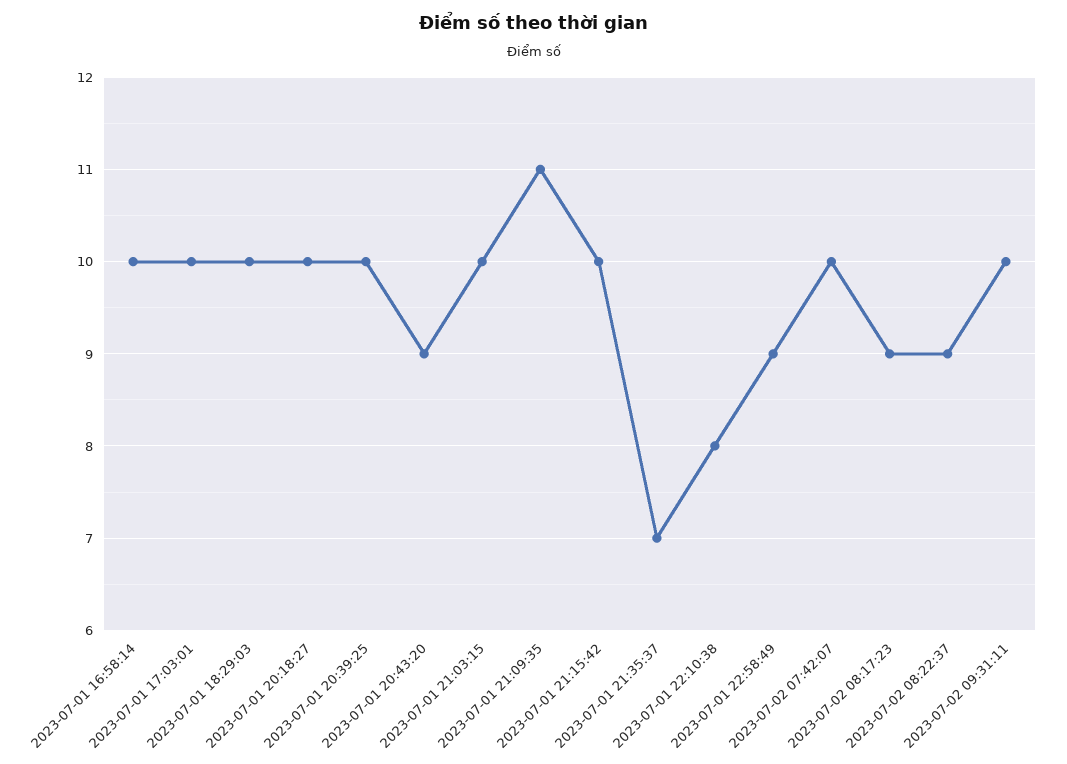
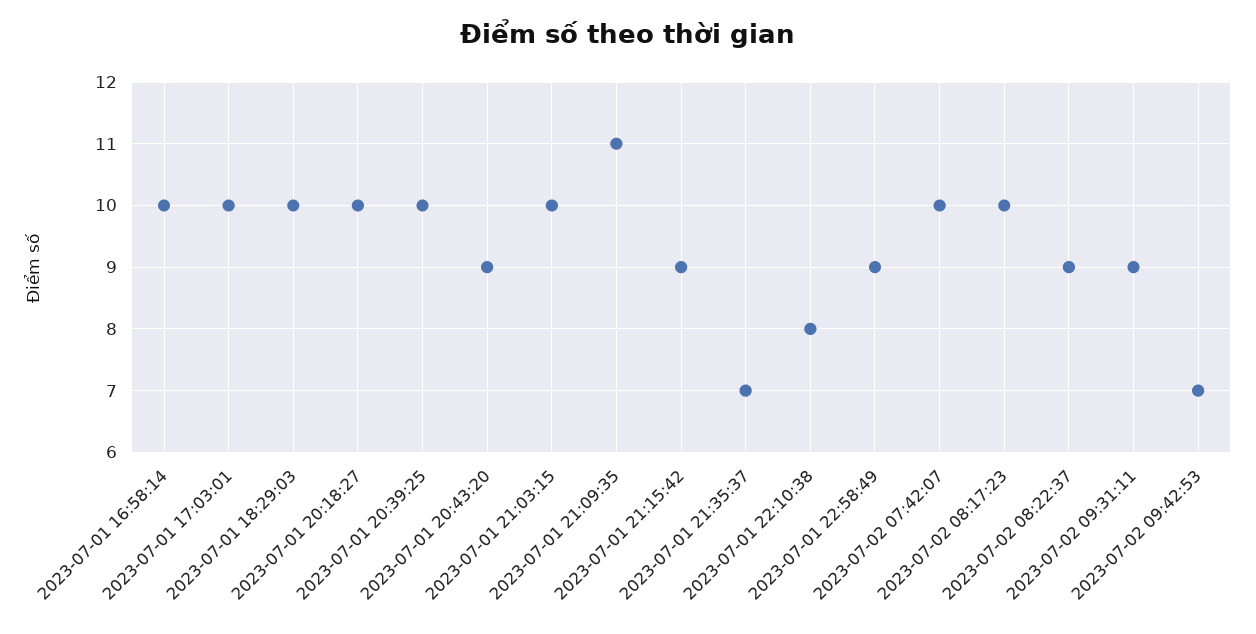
2023-07-01 21:15:42: 10 -> 9
2023-07-02 08:17:23: 9 -> 10
2023-07-02 09:31:11: 10 -> 9
2023-07-02 09:42:53: none -> 7

